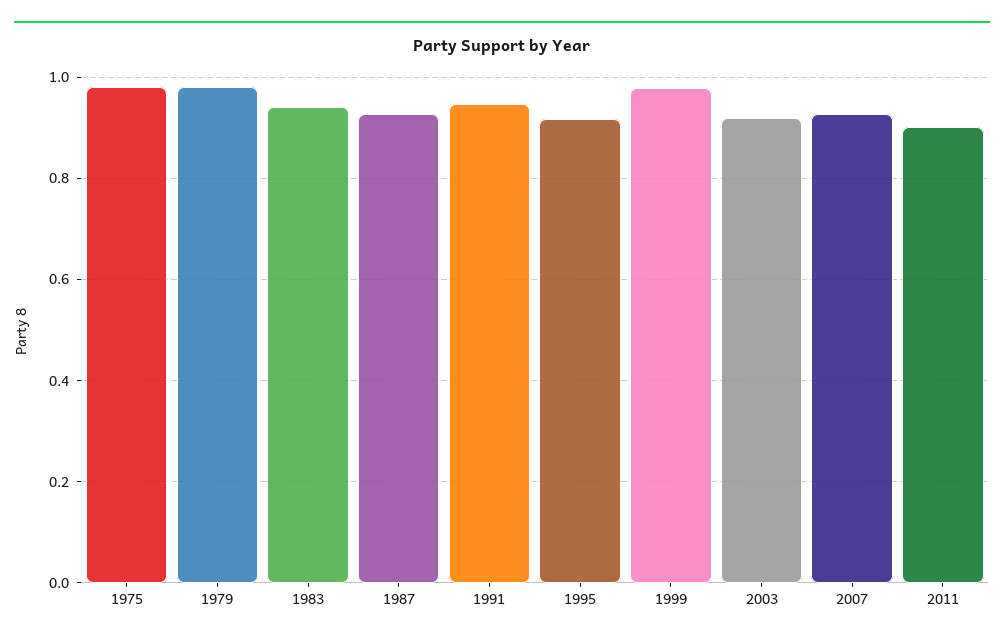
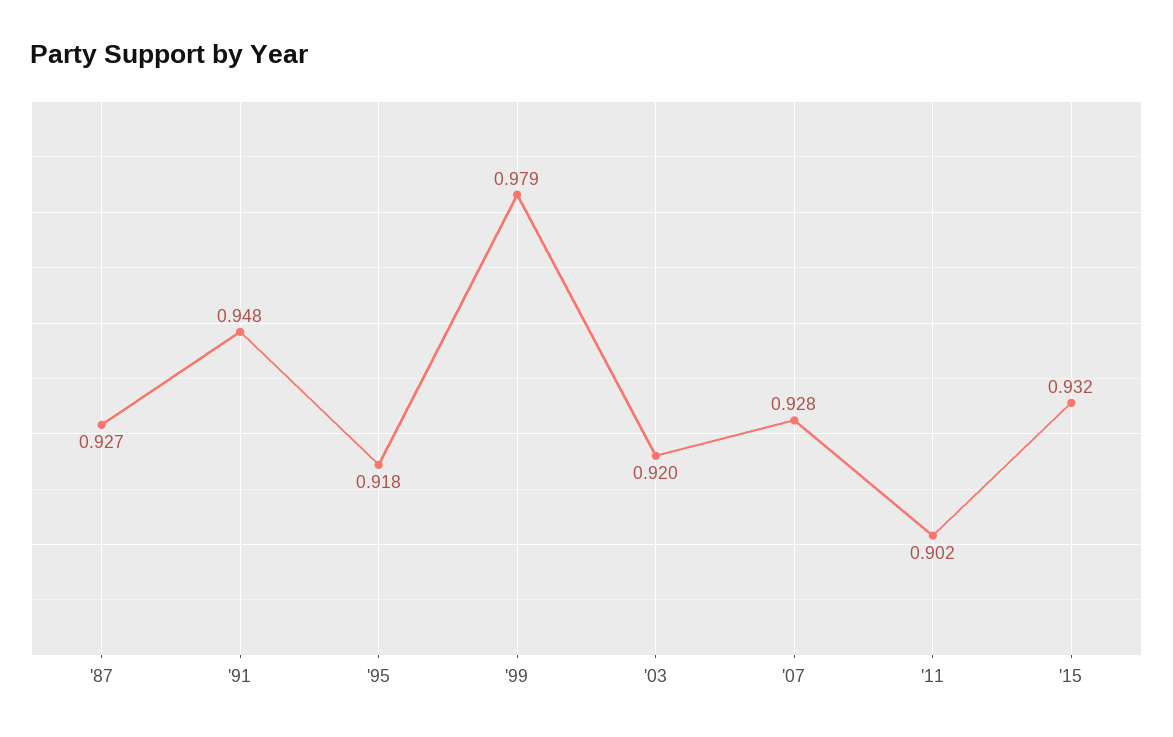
1975: 0.98 -> none
1979: 0.98 -> none
1983: 0.94 -> none
'15: none -> 0.932

